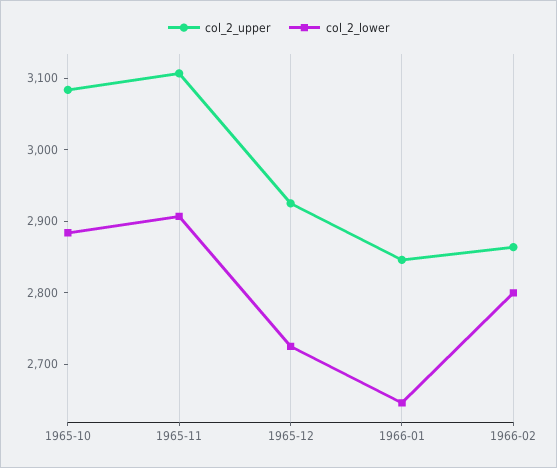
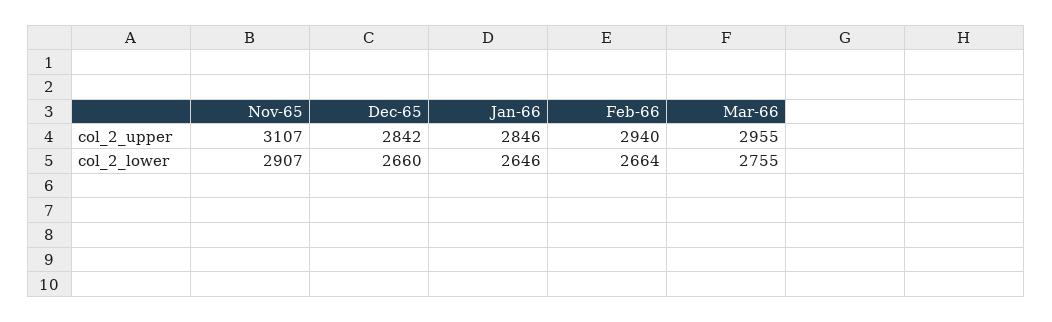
col_2_upper, 1965-10: 3080 -> none
col_2_lower, 1965-10: 2880 -> none
col_2_upper, 1965-12: 2920 -> 2842
col_2_lower, 1965-12: 2720 -> 2660
col_2_upper, 1966-02: 2860 -> 2940
col_2_lower, 1966-02: 2800 -> 2664
col_2_upper, Mar-66: none -> 2955
col_2_lower, Mar-66: none -> 2755

